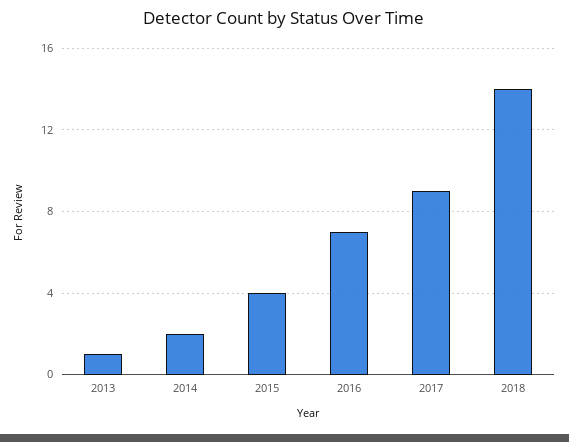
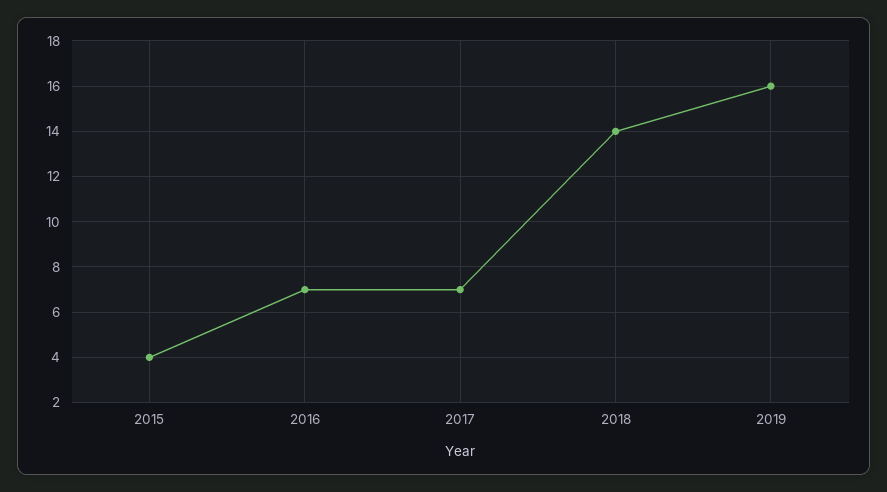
2013: 1 -> none
2014: 2 -> none
2017: 9 -> 7
2019: none -> 16

